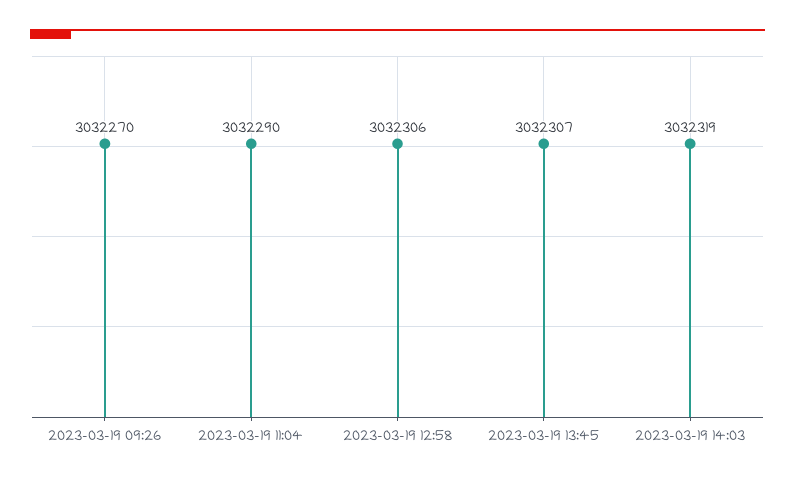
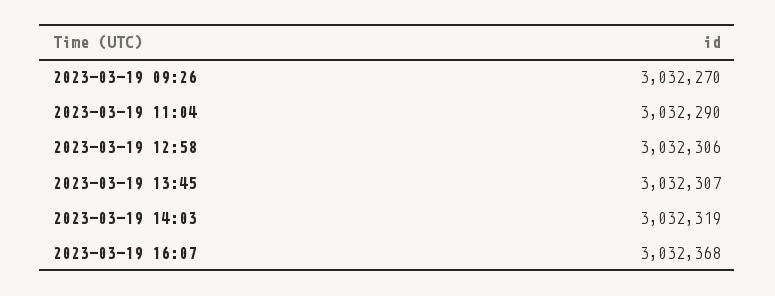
2023-03-19 16:07: none -> 3032368

